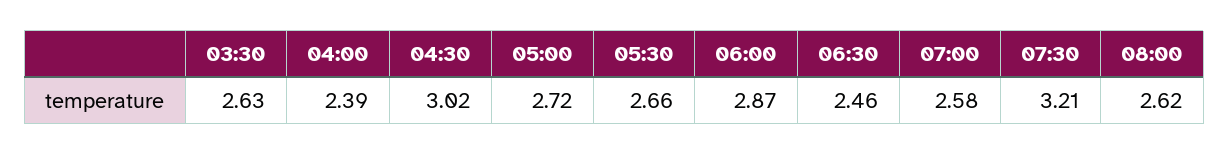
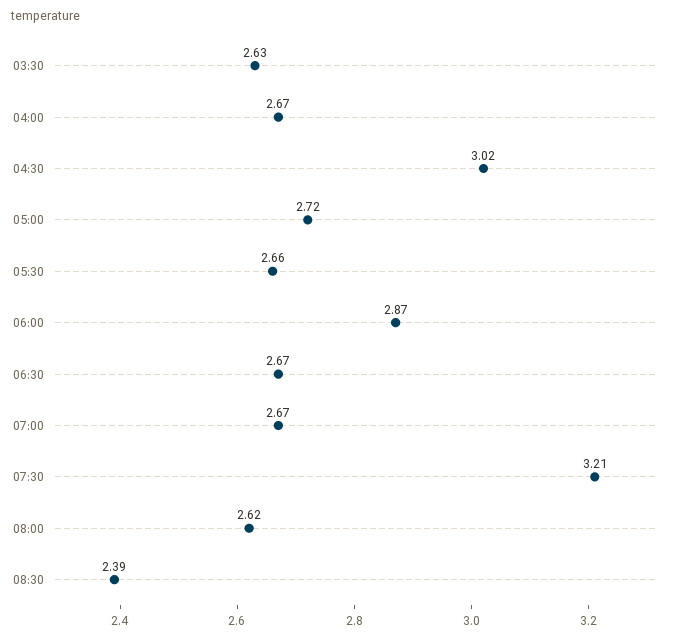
04:00: 2.39 -> 2.67
06:30: 2.46 -> 2.67
07:00: 2.58 -> 2.67
08:30: none -> 2.39

